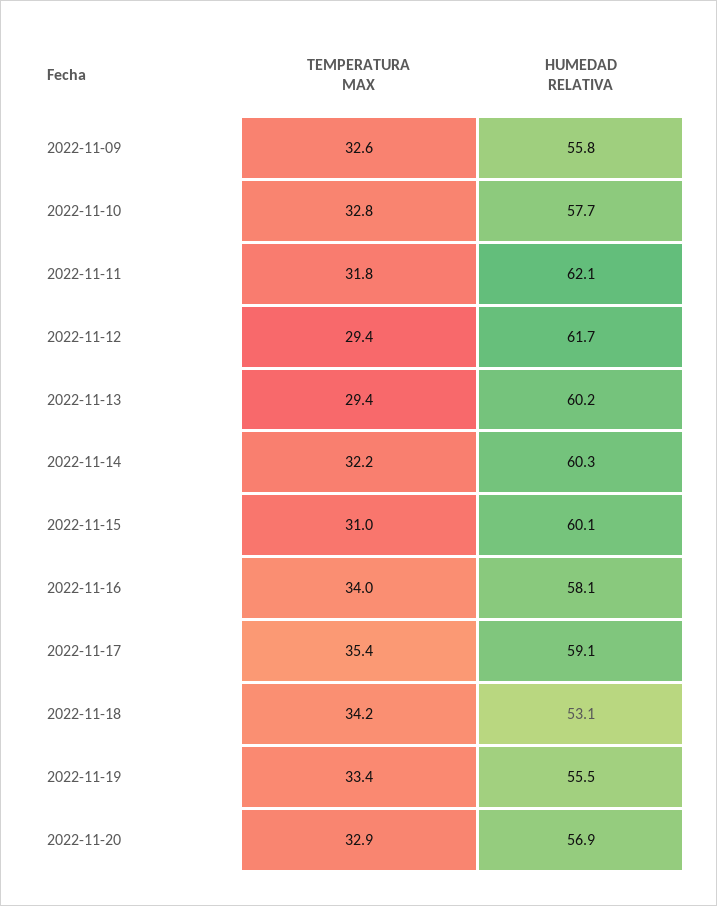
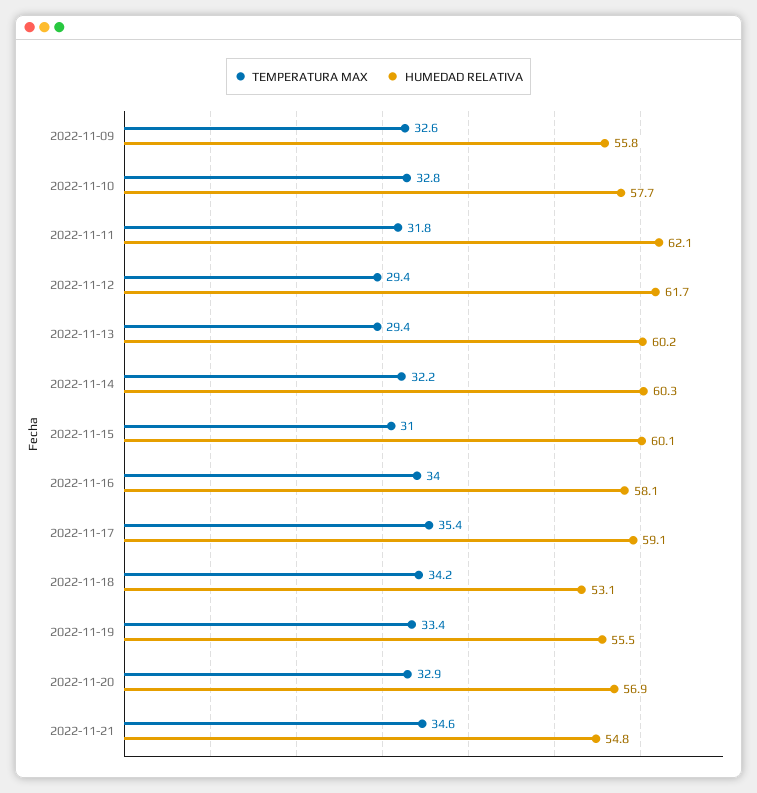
TEMPERATURA MAX, 2022-11-21: none -> 34.6
HUMEDAD RELATIVA, 2022-11-21: none -> 54.8

